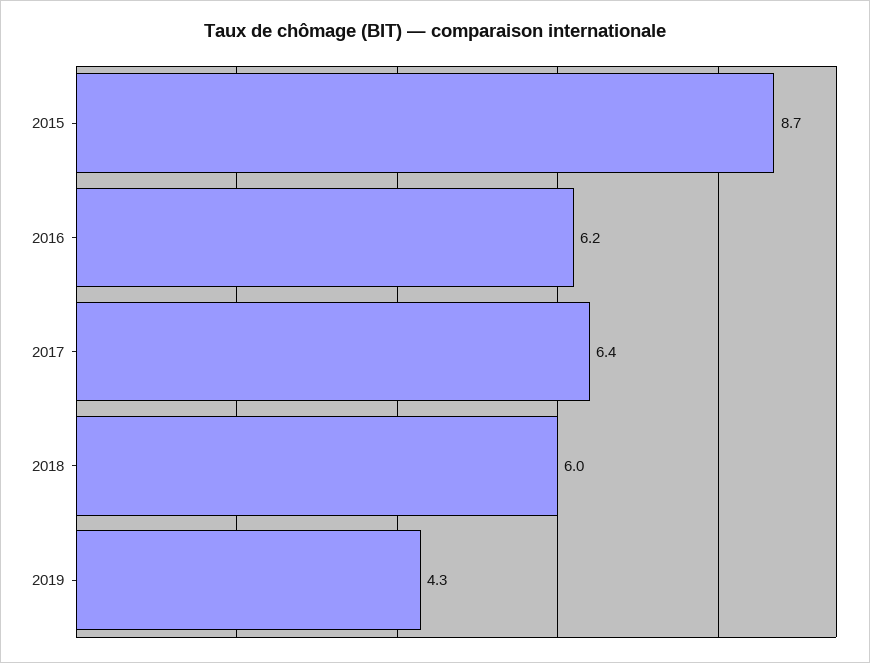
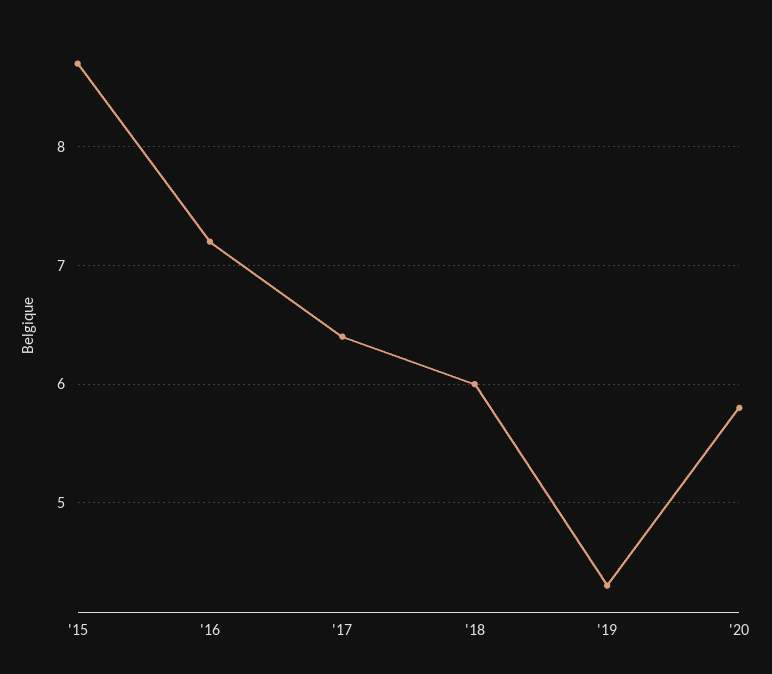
2016: 6.2 -> 7.2
'20: none -> 5.8

